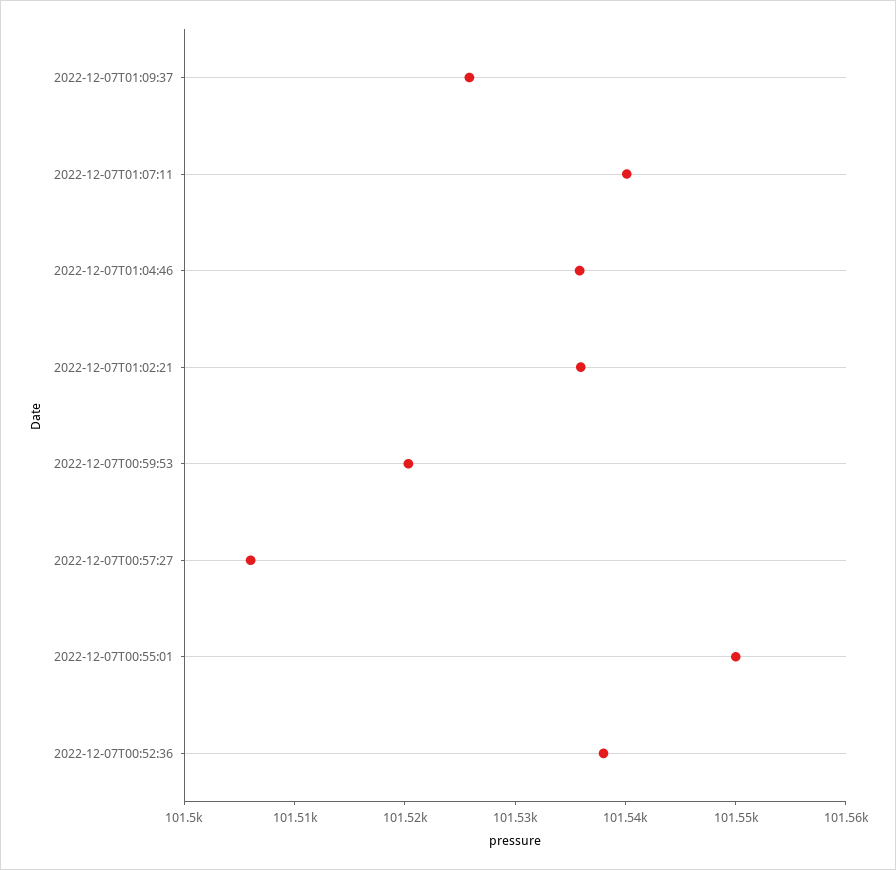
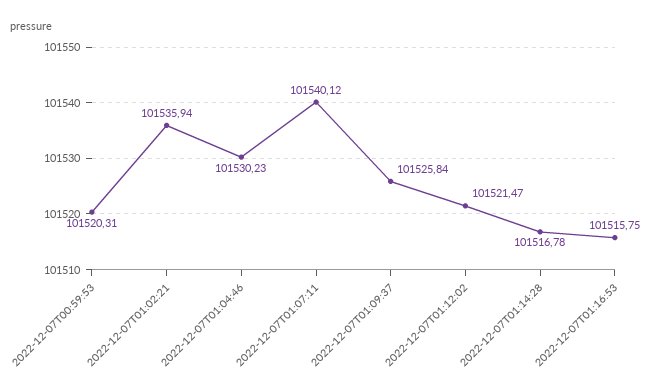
2022-12-07T01:04:46: 101536 -> 101530.23
2022-12-07T00:57:27: 101506 -> none
2022-12-07T00:55:01: 101550 -> none
2022-12-07T00:52:36: 101538 -> none
2022-12-07T01:12:02: none -> 101521.47
2022-12-07T01:14:28: none -> 101516.78
2022-12-07T01:16:53: none -> 101515.75

